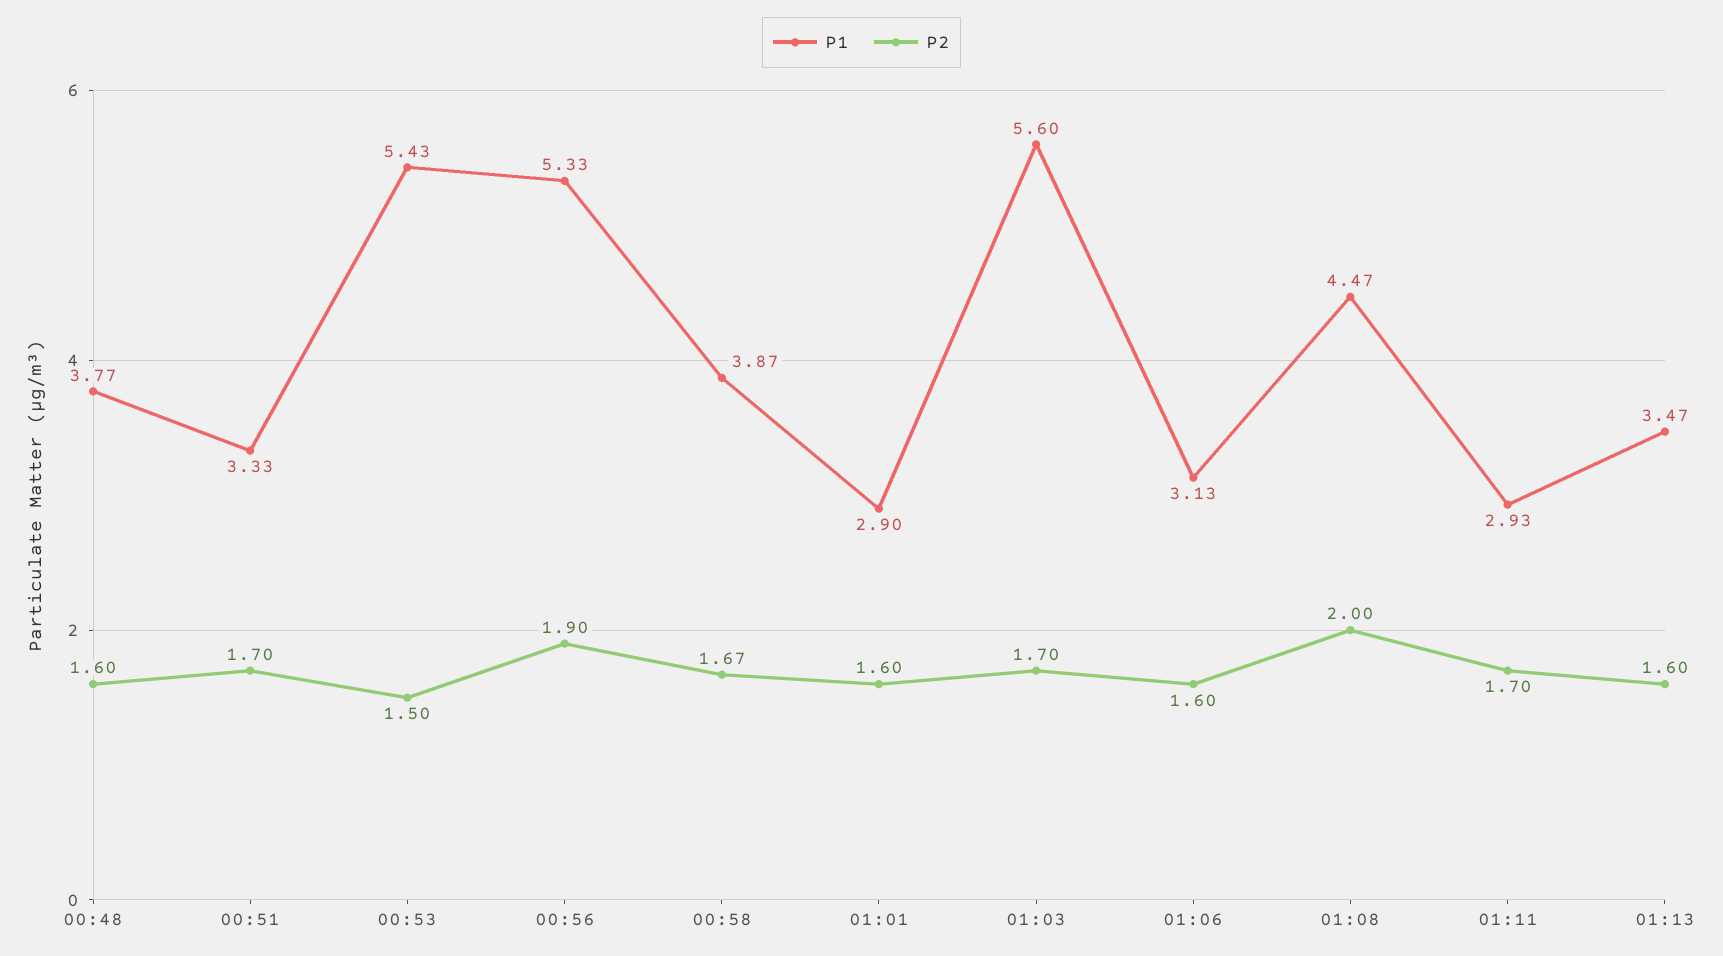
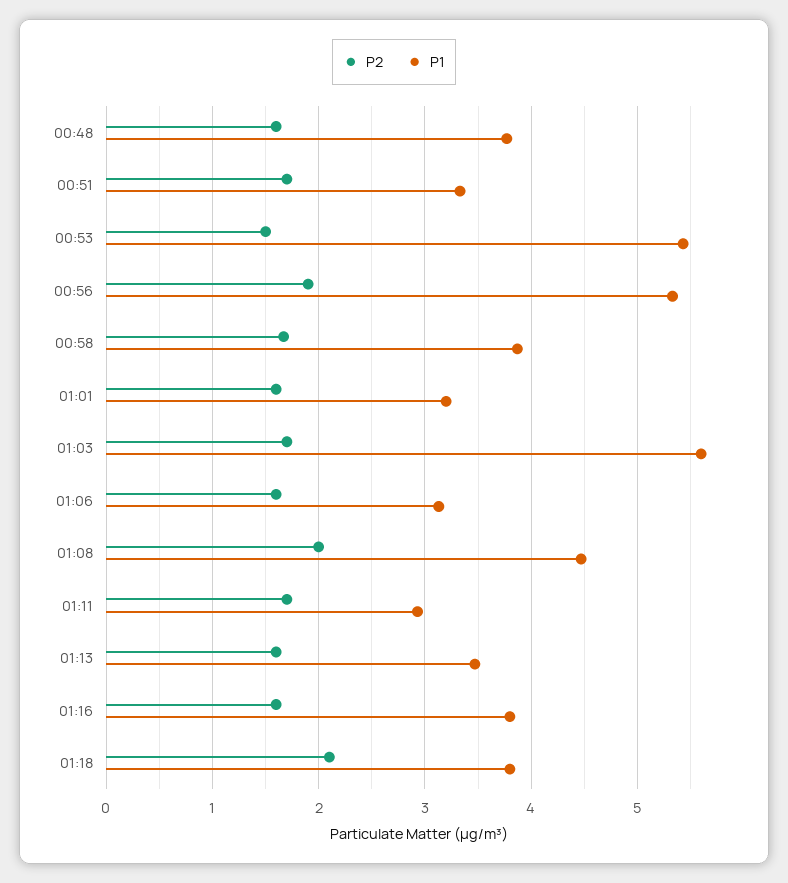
P1, 01:01: 2.9 -> 3.2
P2, 01:16: none -> 1.6
P1, 01:16: none -> 3.8
P2, 01:18: none -> 2.1
P1, 01:18: none -> 3.8

